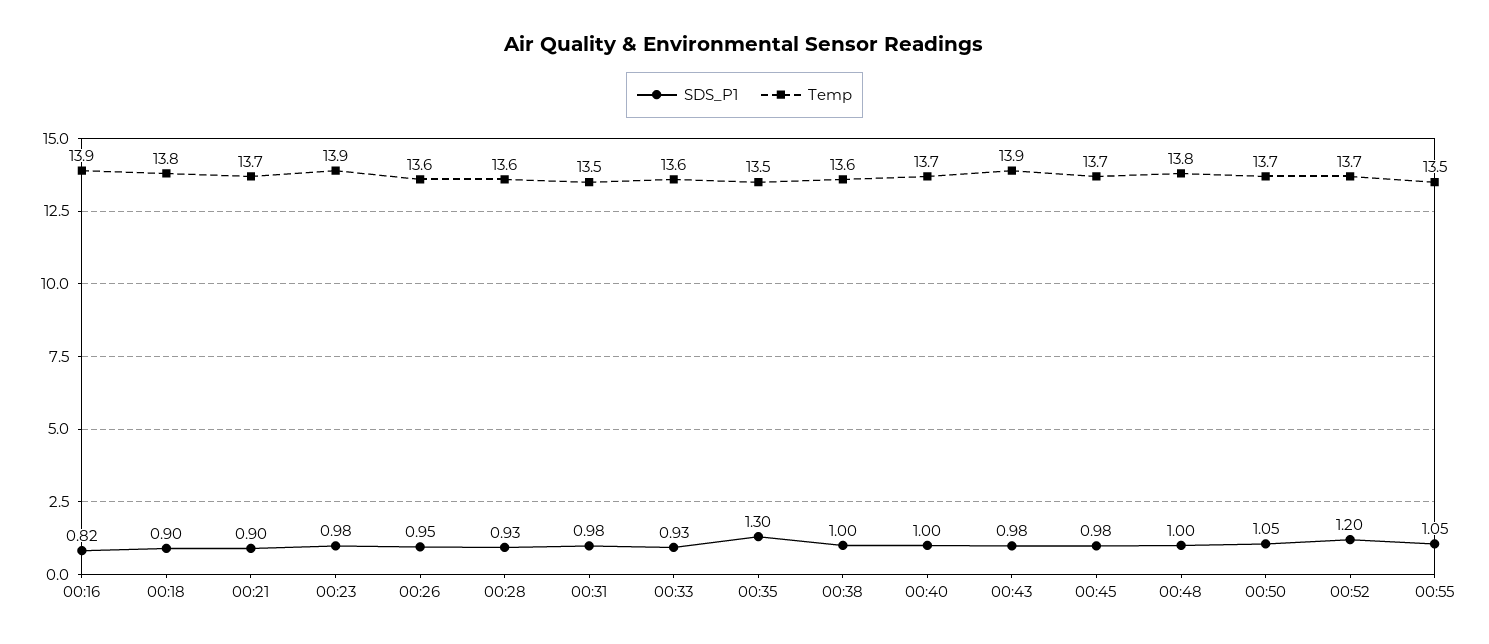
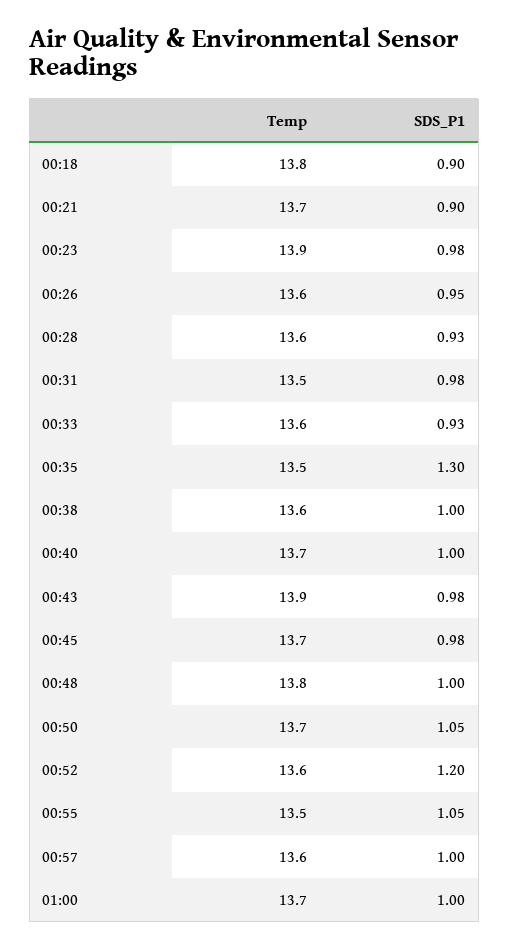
SDS_P1, 00:16: 0.82 -> none
Temp, 00:16: 13.9 -> none
Temp, 00:52: 13.7 -> 13.6
Temp, 00:57: none -> 13.6
SDS_P1, 00:57: none -> 1
Temp, 01:00: none -> 13.7
SDS_P1, 01:00: none -> 1

